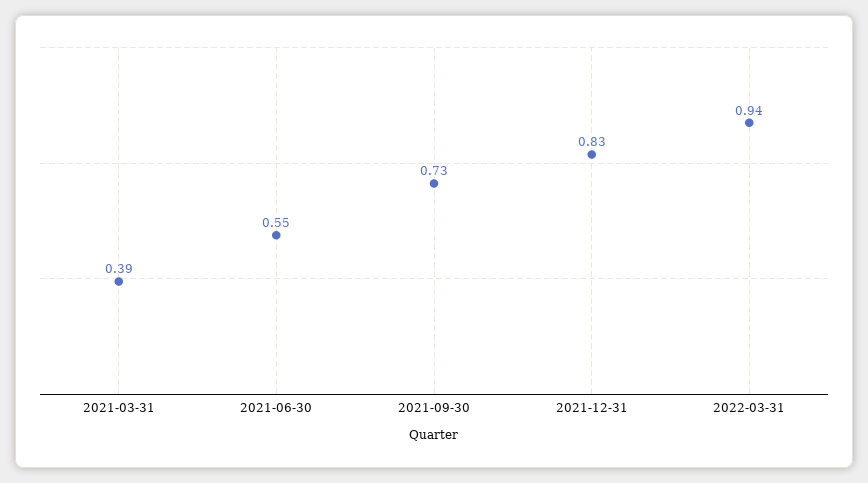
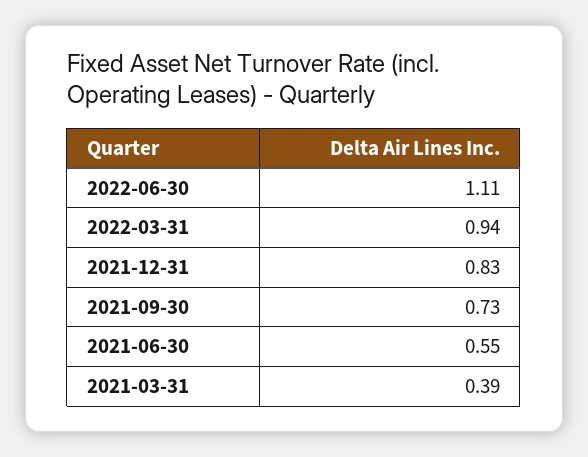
2022-06-30: none -> 1.11

